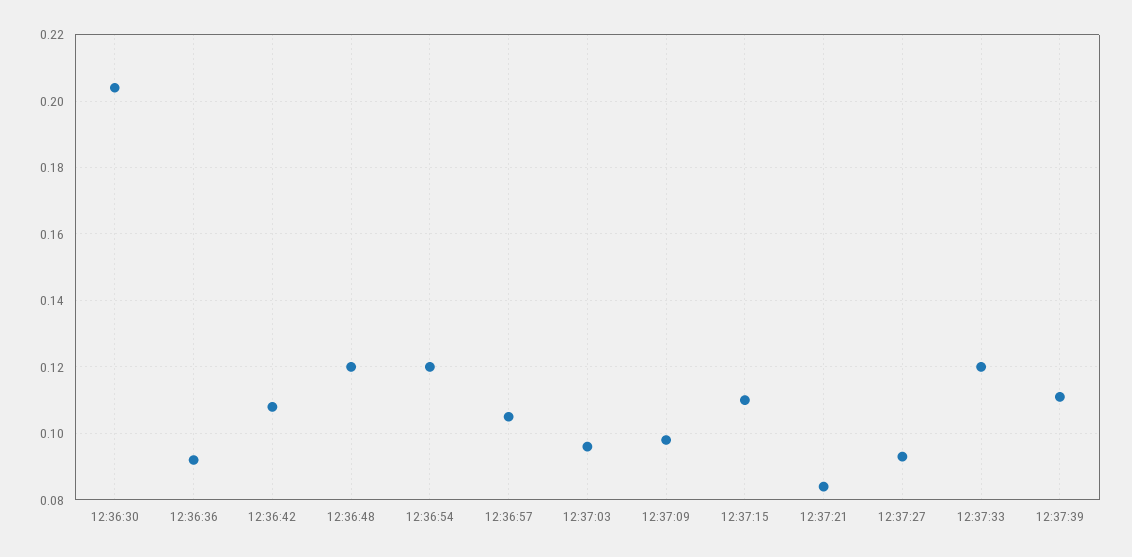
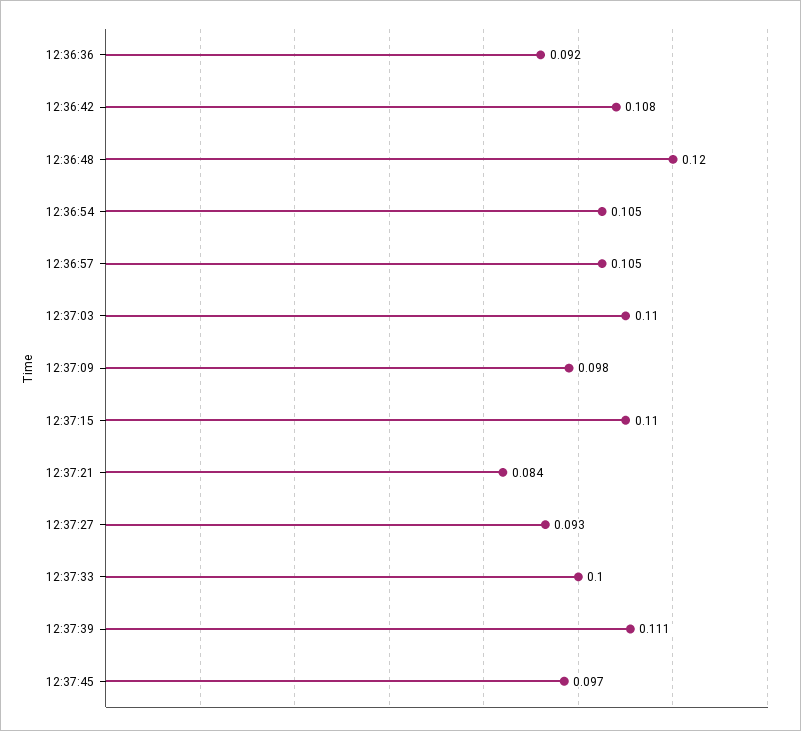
12:36:30: 0.205 -> none
12:36:54: 0.12 -> 0.105
12:37:03: 0.095 -> 0.11
12:37:33: 0.12 -> 0.1
12:37:45: none -> 0.097

